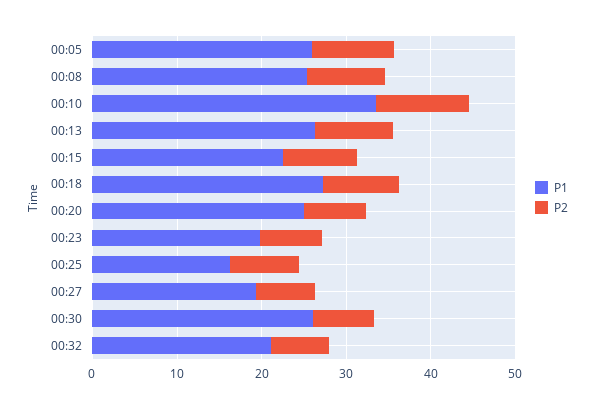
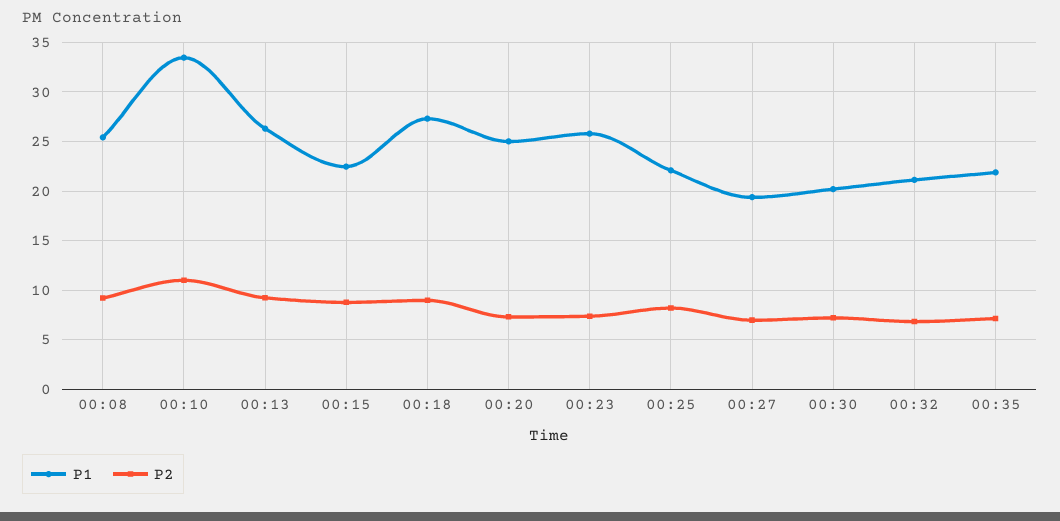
P1, 00:05: 26 -> none
P2, 00:05: 10 -> none
P1, 00:23: 20 -> 26
P1, 00:25: 16 -> 22
P1, 00:30: 26 -> 20
P1, 00:35: none -> 22
P2, 00:35: none -> 7

